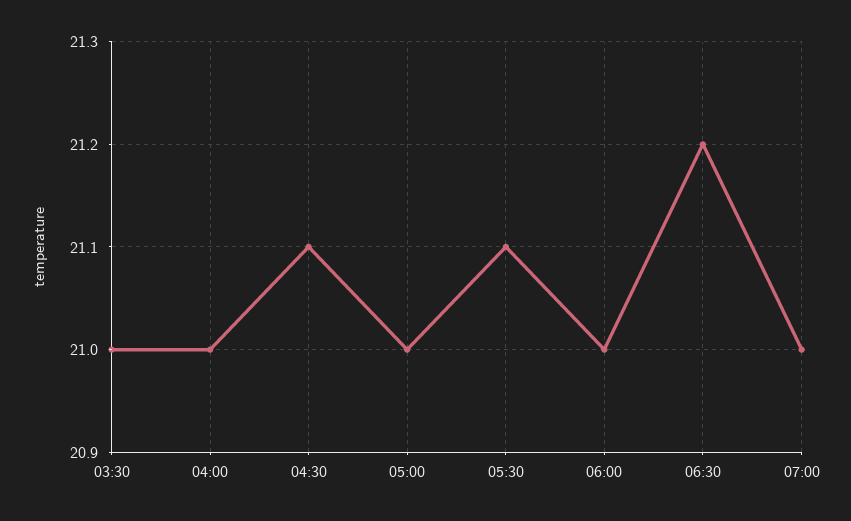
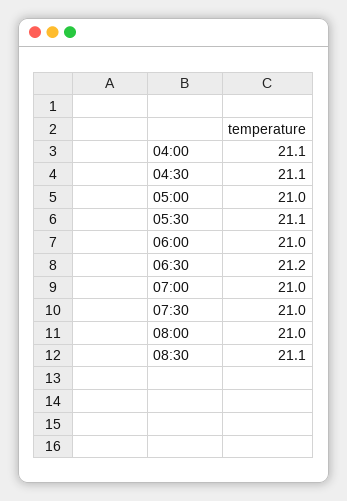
03:30: 21 -> none
04:00: 21 -> 21.1
07:30: none -> 21
08:00: none -> 21
08:30: none -> 21.1

